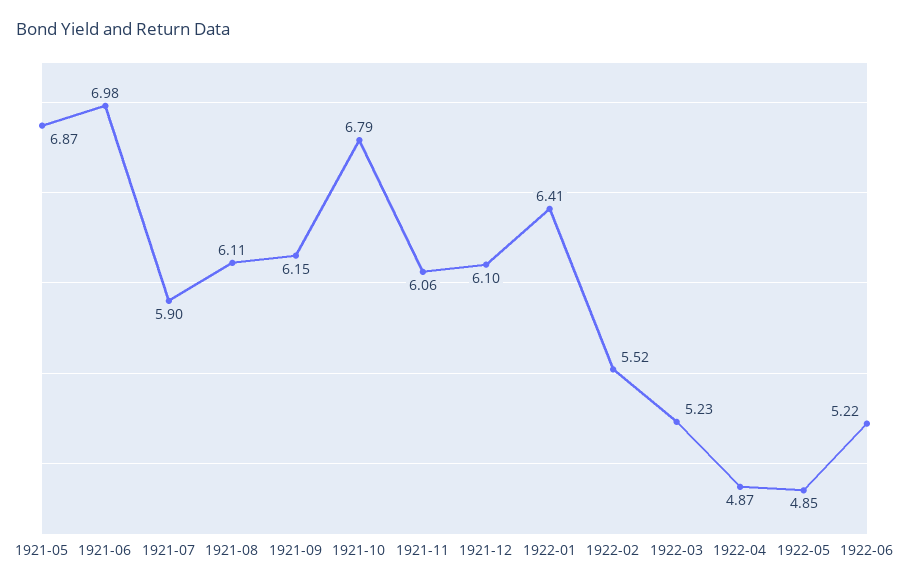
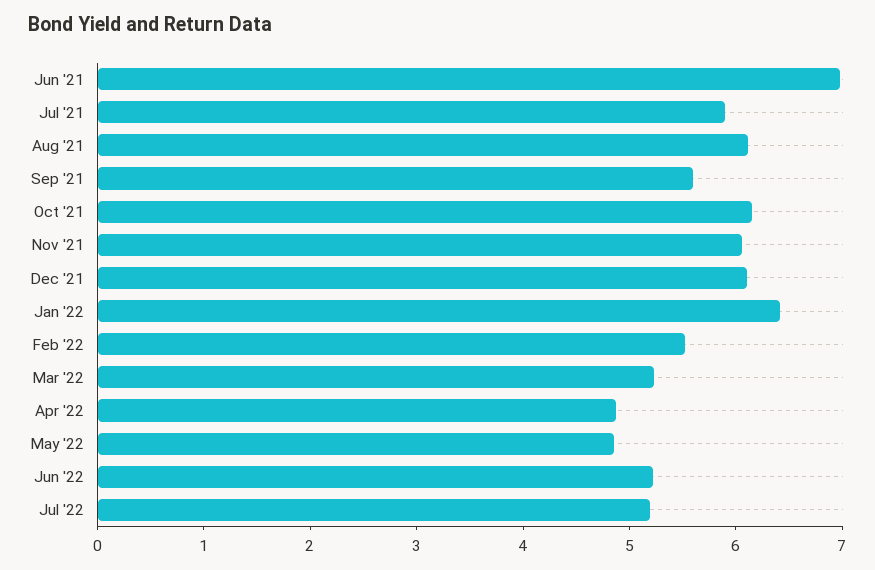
1921-05: 6.87 -> none
1921-09: 6.15 -> 5.6
1921-10: 6.79 -> 6.2
Jul '22: none -> 5.2

